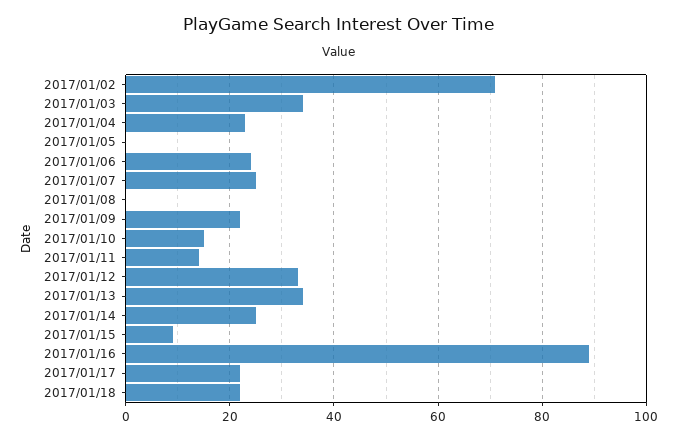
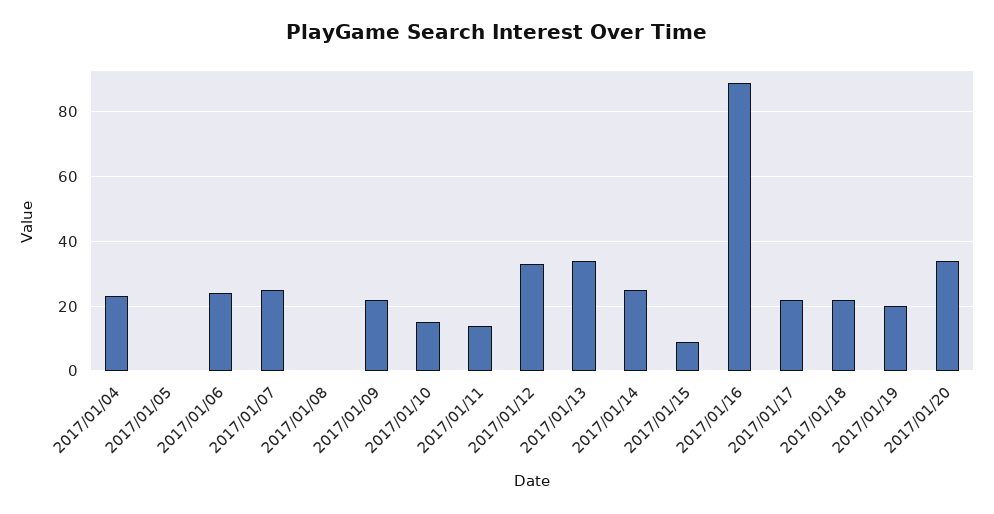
2017/01/02: 70 -> none
2017/01/03: 35 -> none
2017/01/19: none -> 20
2017/01/20: none -> 35

